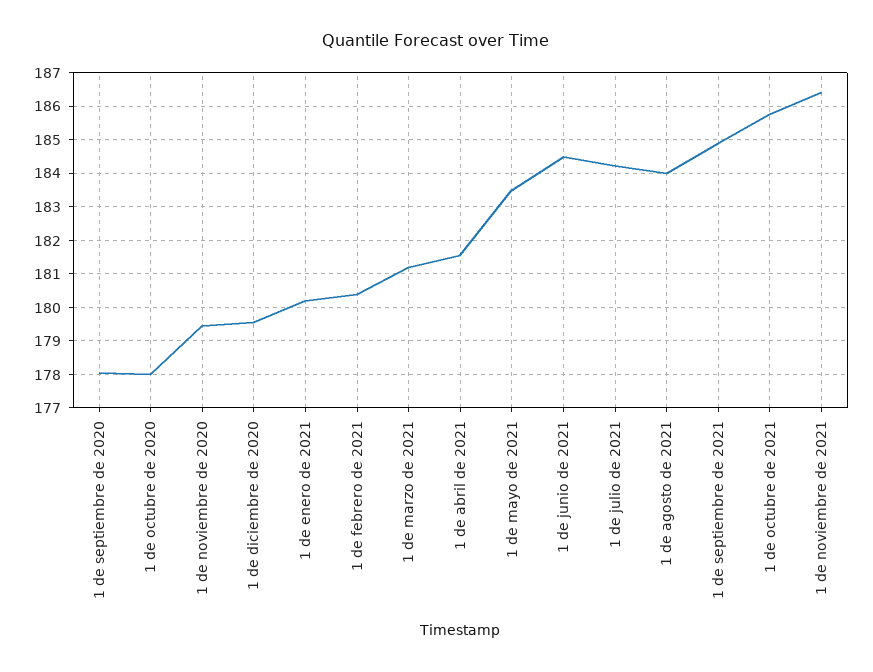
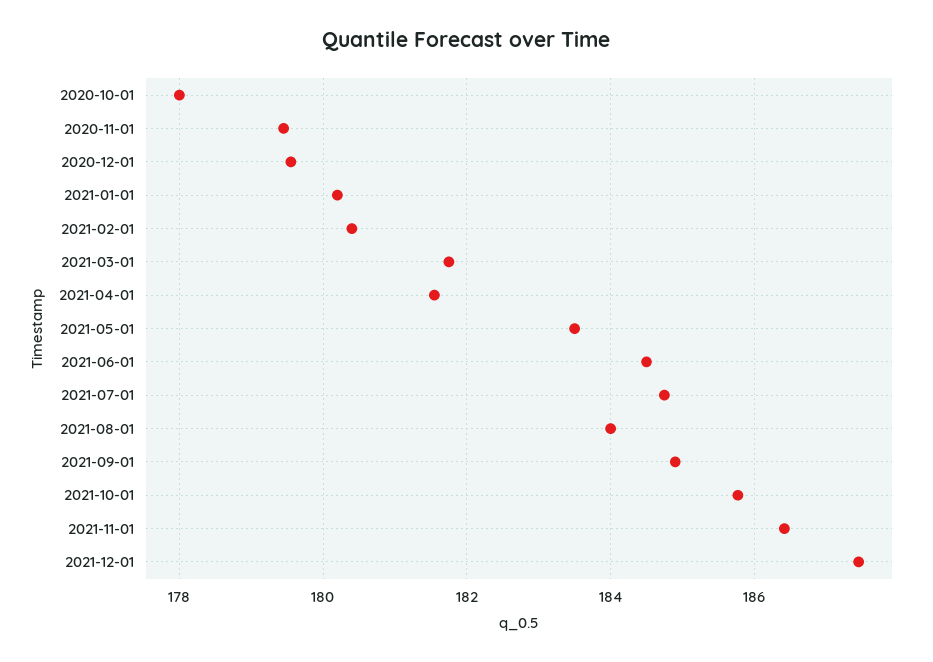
1 de septiembre de 2020: 178 -> none
1 de marzo de 2021: 181.2 -> 181.8
1 de julio de 2021: 184.2 -> 184.8
2021-12-01: none -> 187.4

